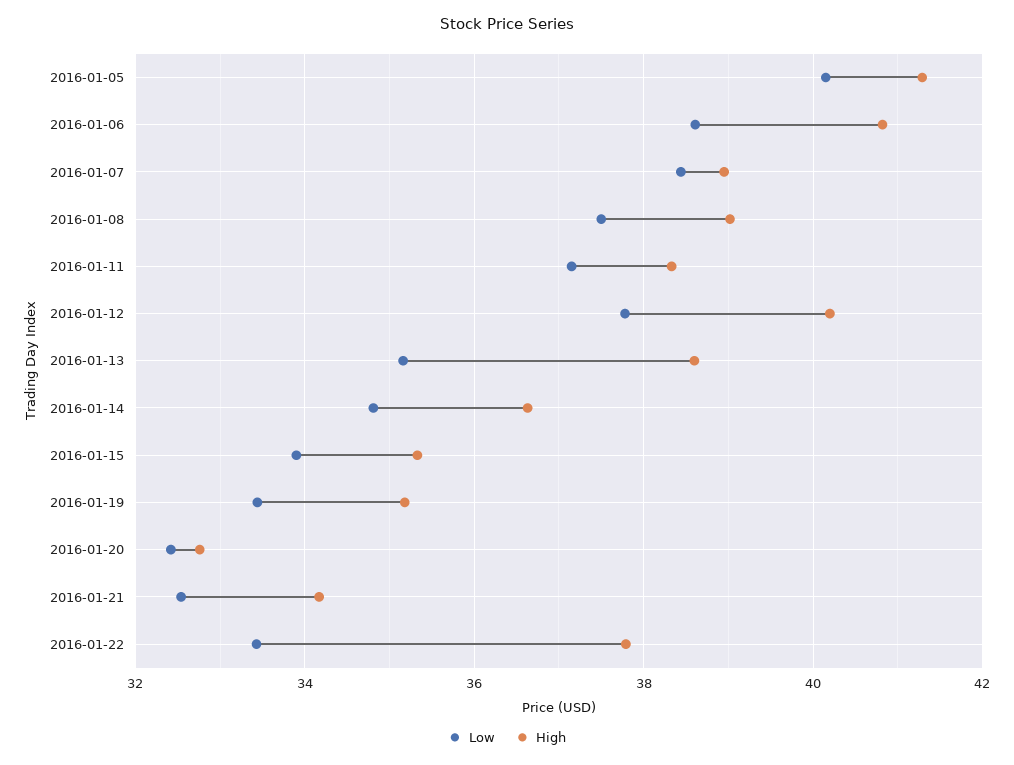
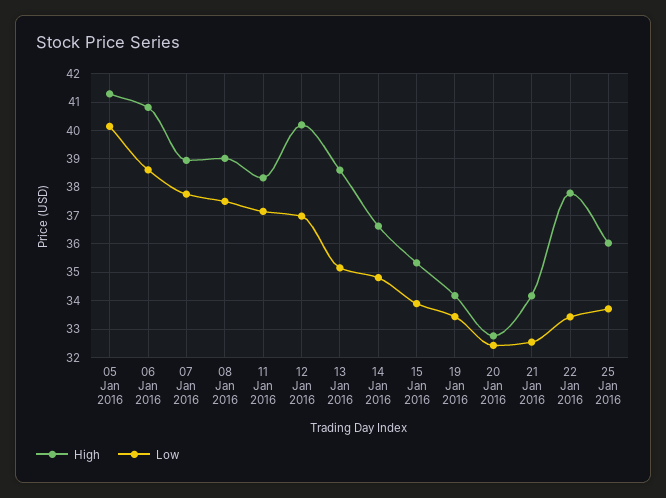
Low, 2016-01-07: 38.4 -> 37.75
Low, 2016-01-12: 37.8 -> 37
High, 2016-01-19: 35.2 -> 34.25
High, 25 Jan 2016: none -> 36
Low, 25 Jan 2016: none -> 33.75

